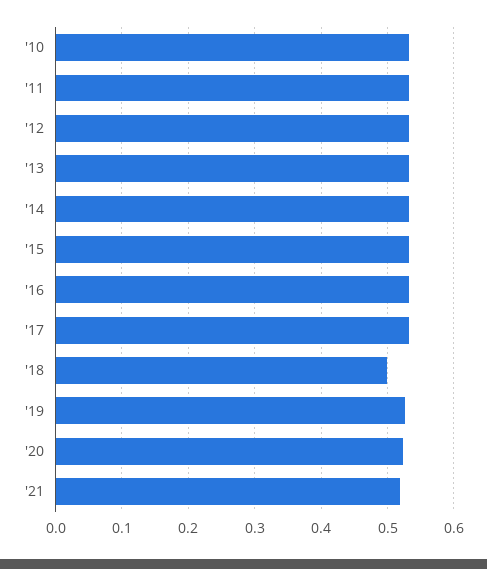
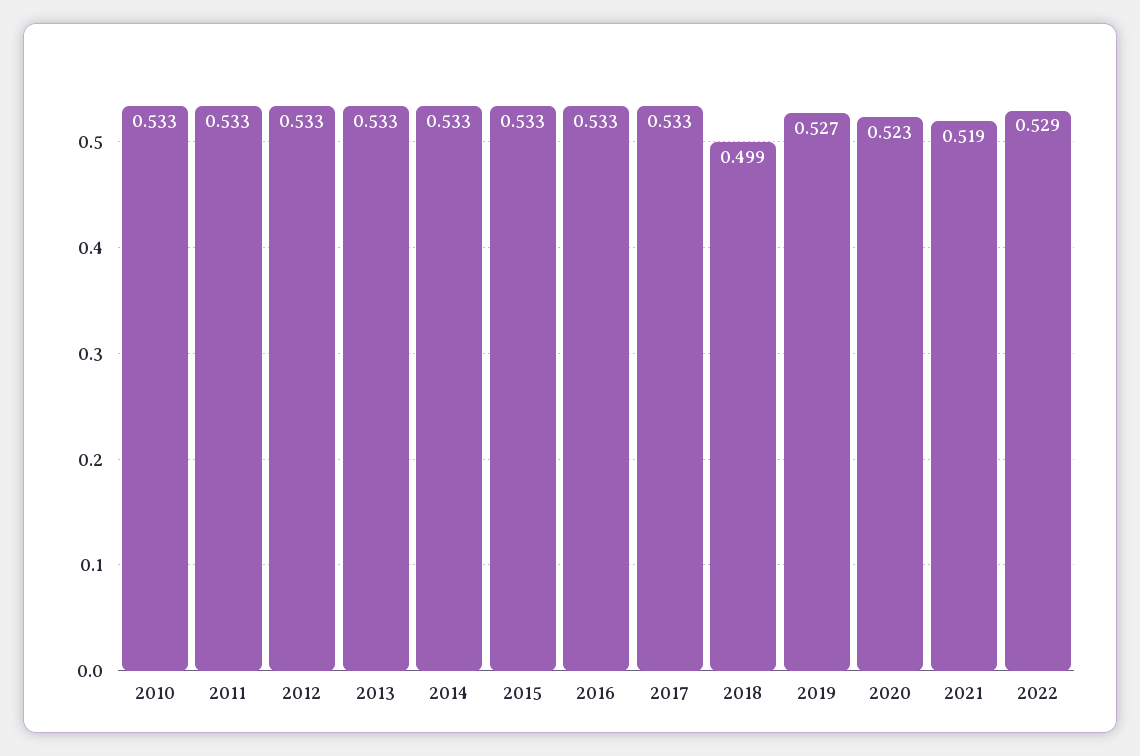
2022: none -> 0.529

